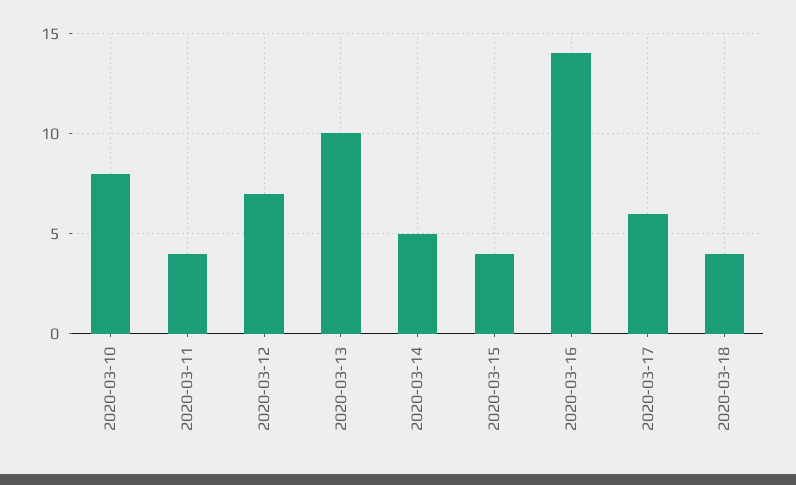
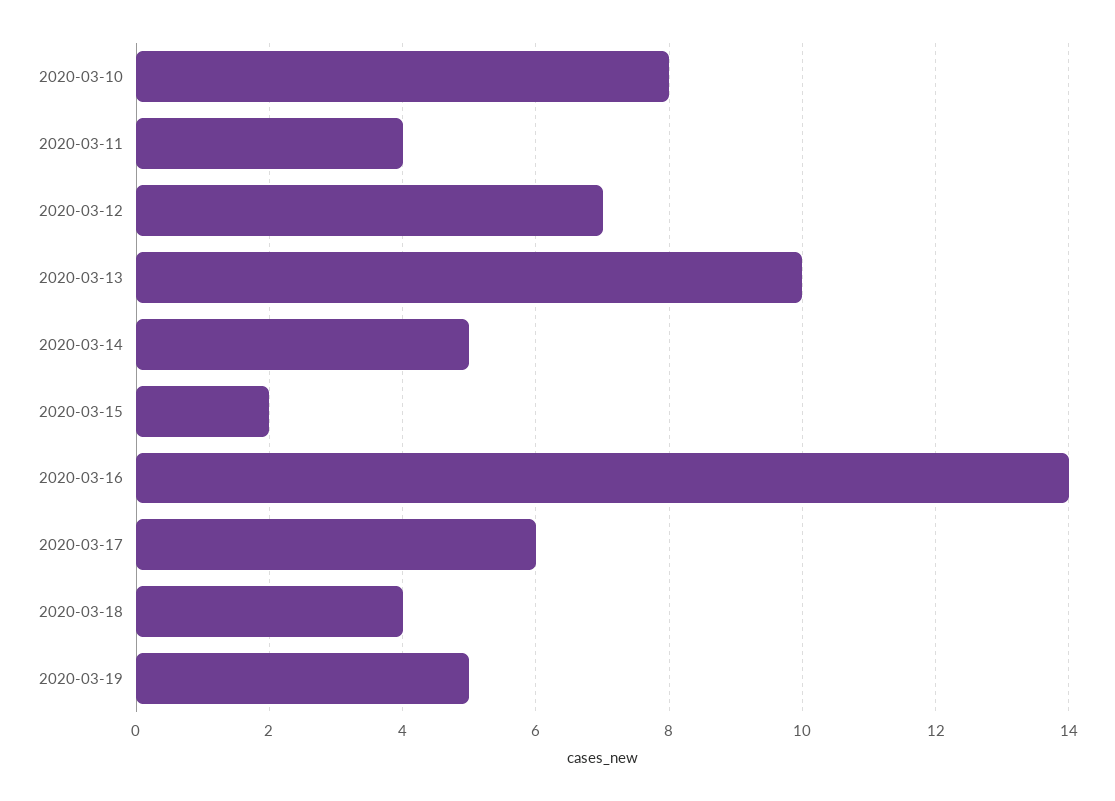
2020-03-15: 4 -> 2
2020-03-19: none -> 5

